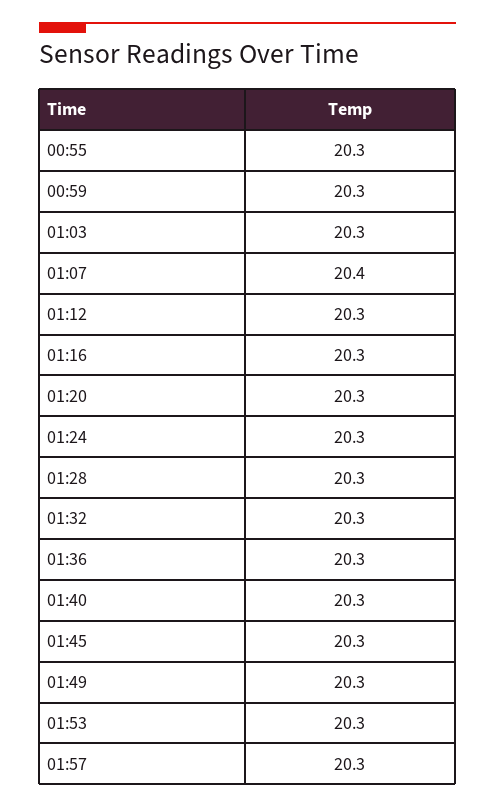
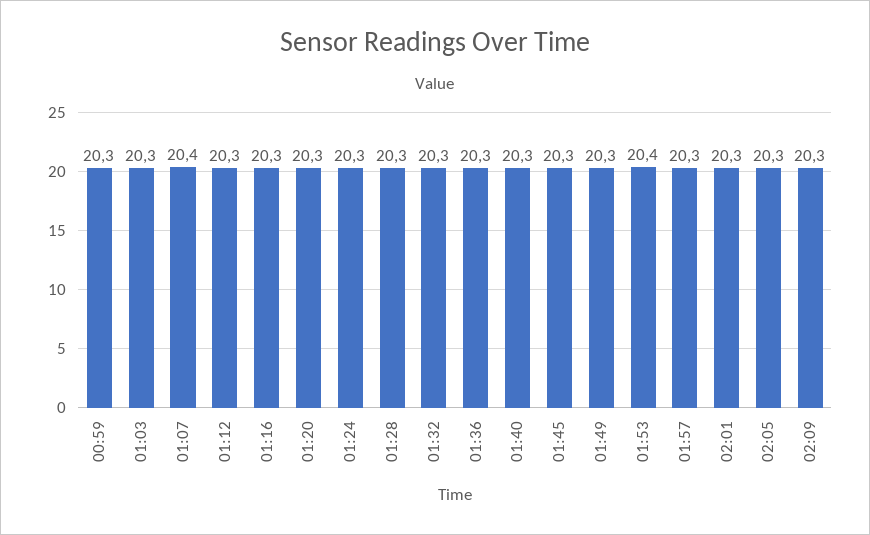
00:55: 20.3 -> none
01:53: 20.3 -> 20.4
02:01: none -> 20.3
02:05: none -> 20.3
02:09: none -> 20.3

